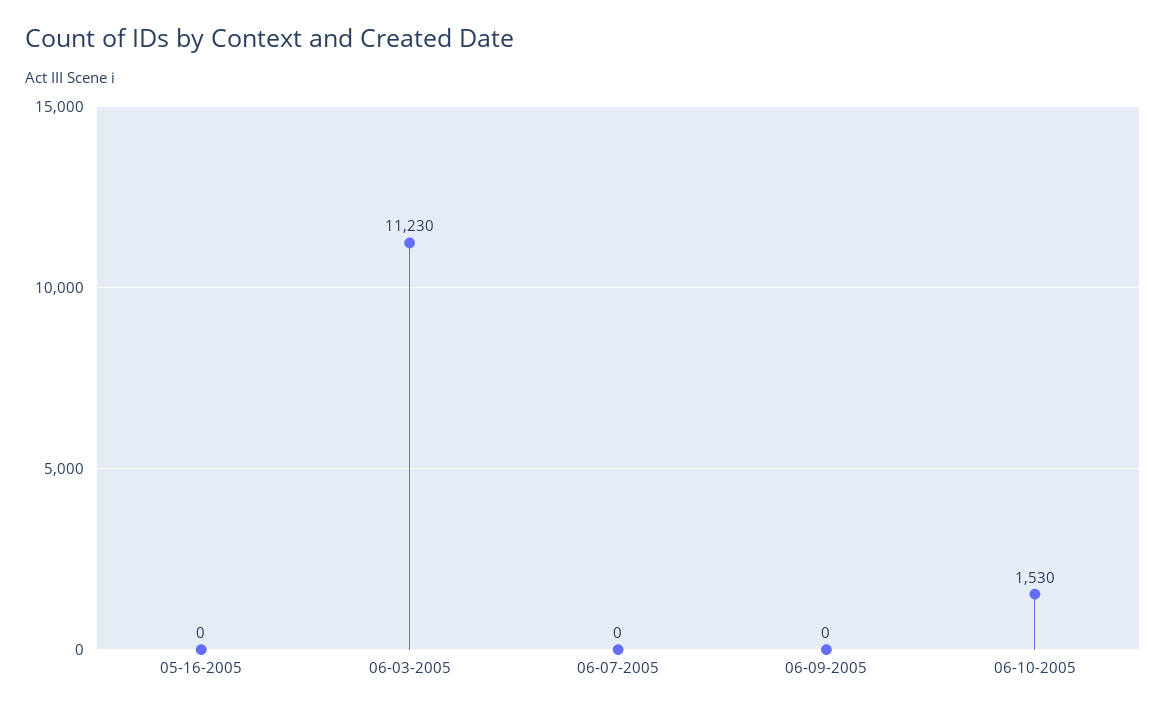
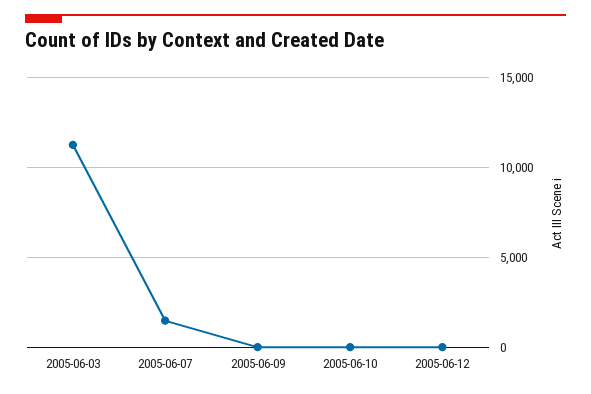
05-16-2005: 0 -> none
06-07-2005: 0 -> 1500
06-10-2005: 1530 -> 0
2005-06-12: none -> 0

